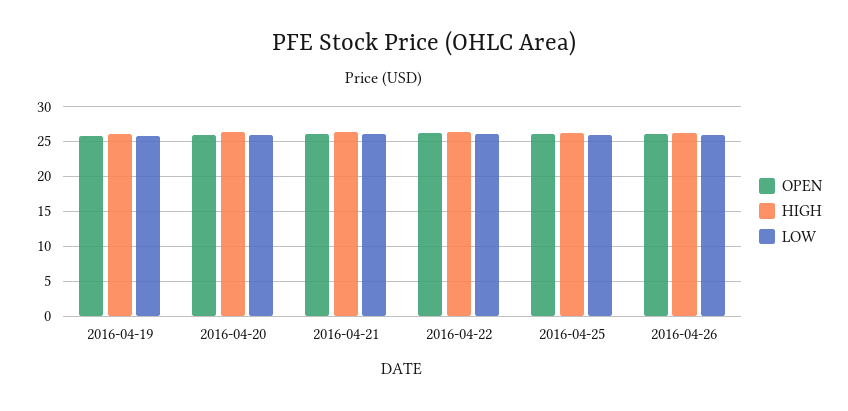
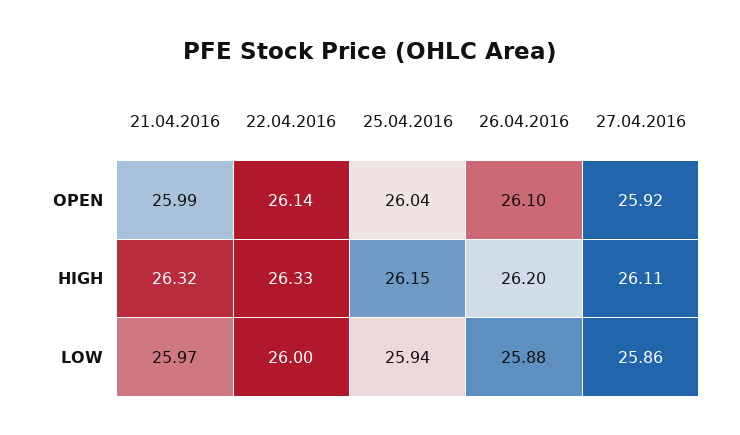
OPEN, 2016-04-19: 26 -> none
HIGH, 2016-04-19: 26 -> none
LOW, 2016-04-19: 26 -> none
OPEN, 2016-04-20: 26 -> none
HIGH, 2016-04-20: 26 -> none
LOW, 2016-04-20: 26 -> none
OPEN, 27.04.2016: none -> 25.92
HIGH, 27.04.2016: none -> 26.11
LOW, 27.04.2016: none -> 25.86

